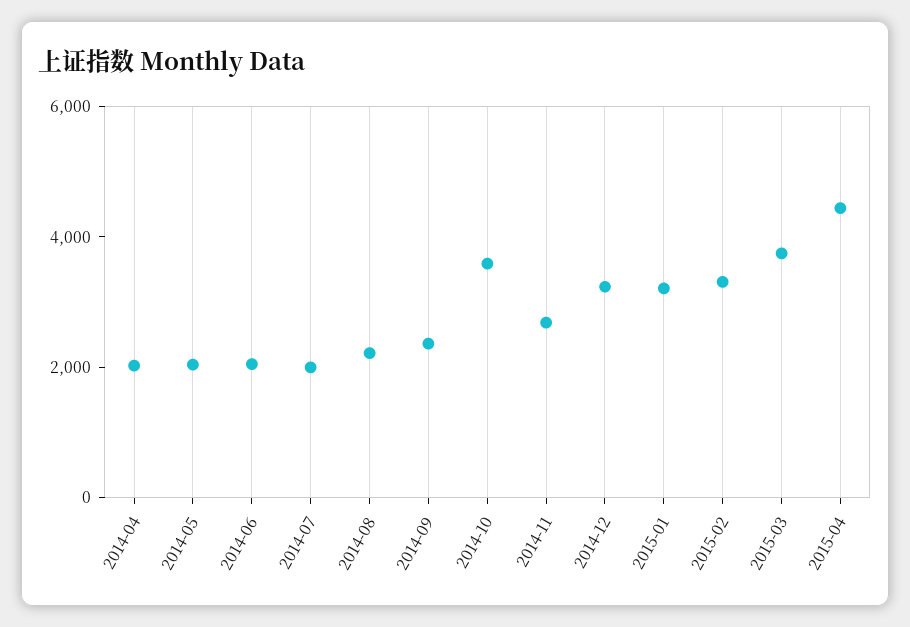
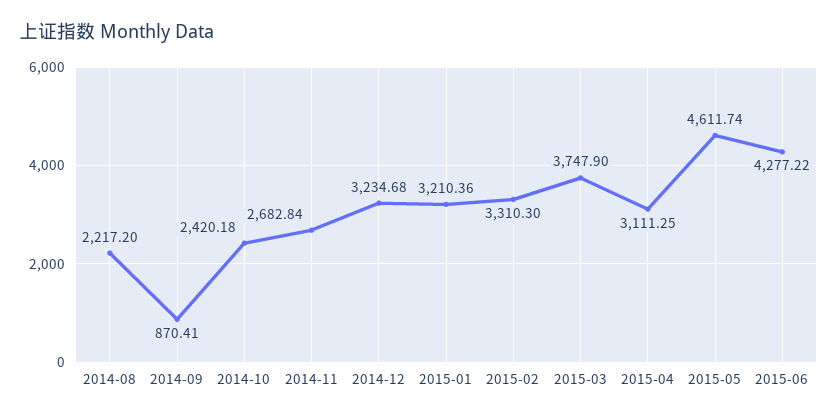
2014-04: 2000 -> none
2014-05: 2000 -> none
2014-06: 2000 -> none
2014-07: 2000 -> none
2014-09: 2500 -> 870.41
2014-10: 3500 -> 2420.18
2015-04: 4500 -> 3111.25
2015-05: none -> 4611.74
2015-06: none -> 4277.22

